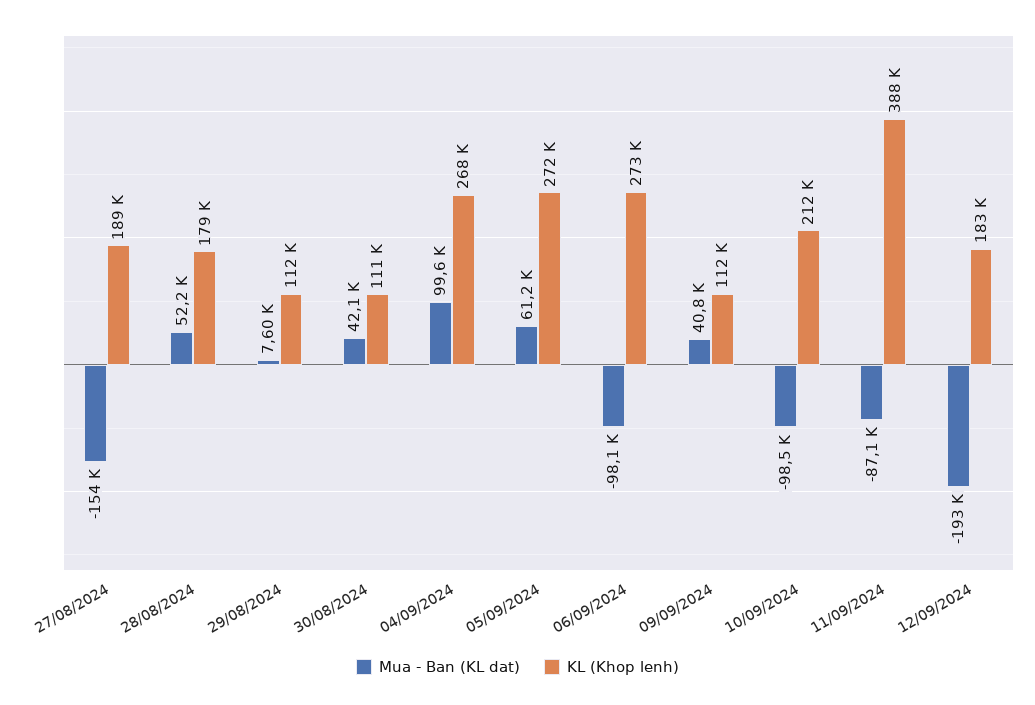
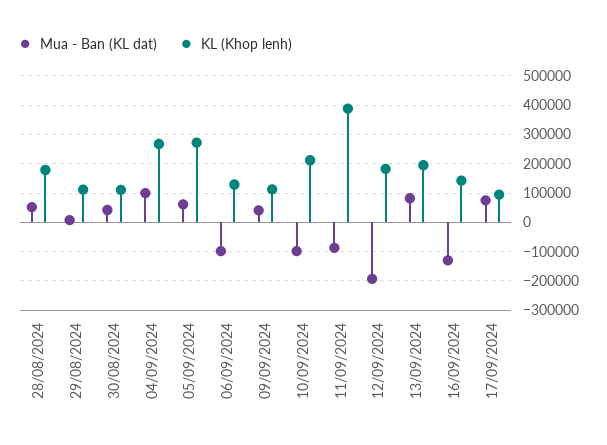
Mua - Ban (KL dat), 27/08/2024: -154000 -> none
KL (Khop lenh), 27/08/2024: 189000 -> none
KL (Khop lenh), 06/09/2024: 273000 -> 125000
Mua - Ban (KL dat), 13/09/2024: none -> 75000
KL (Khop lenh), 13/09/2024: none -> 200000
Mua - Ban (KL dat), 16/09/2024: none -> -125000
KL (Khop lenh), 16/09/2024: none -> 150000
Mua - Ban (KL dat), 17/09/2024: none -> 75000
KL (Khop lenh), 17/09/2024: none -> 100000

